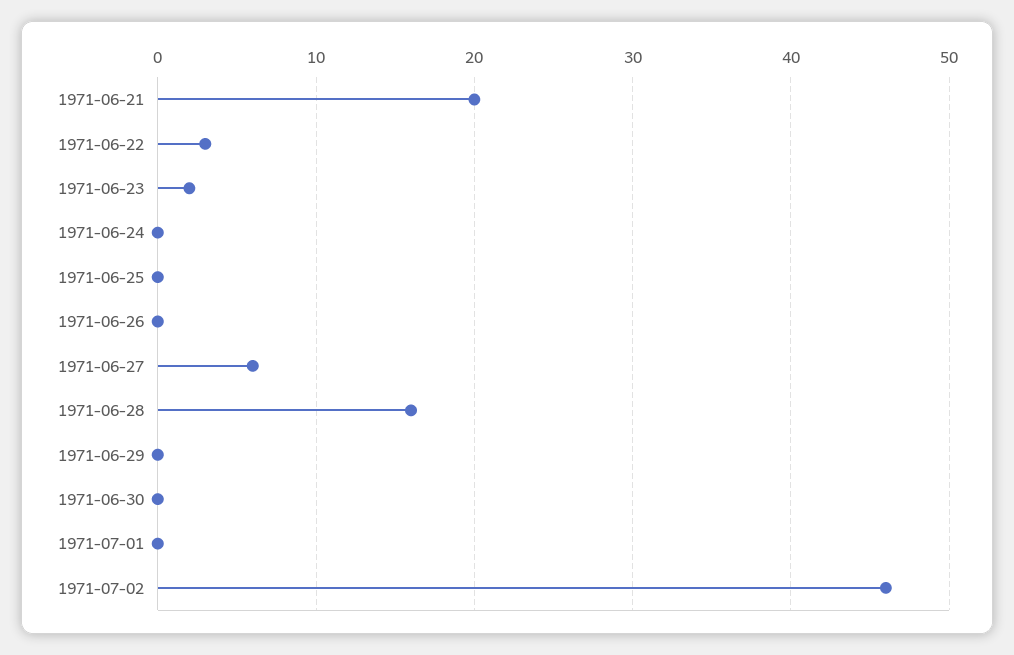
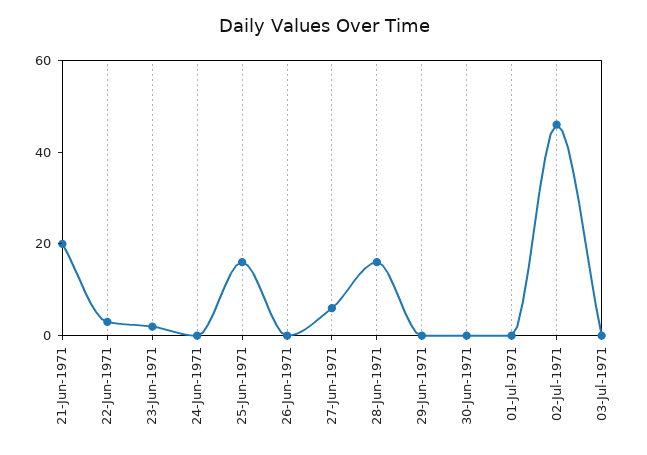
1971-06-25: 0 -> 15
03-Jul-1971: none -> 0

